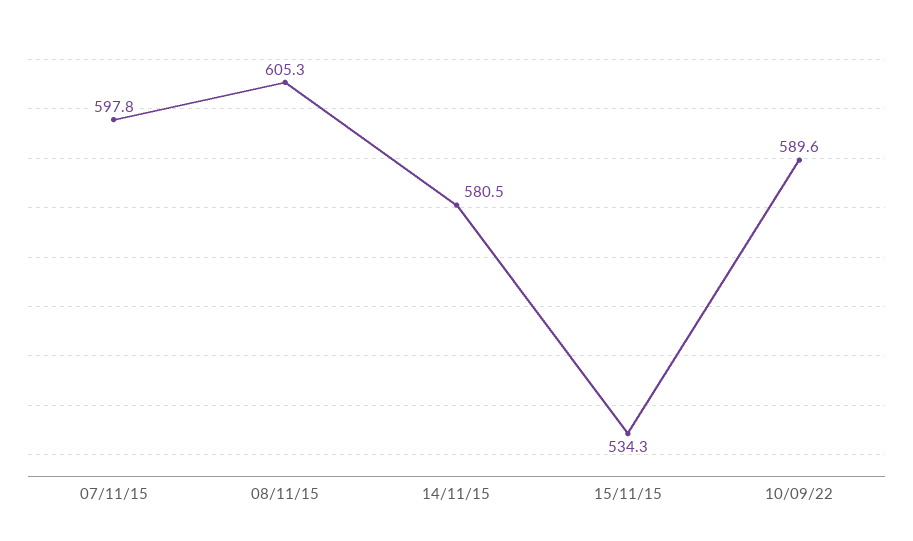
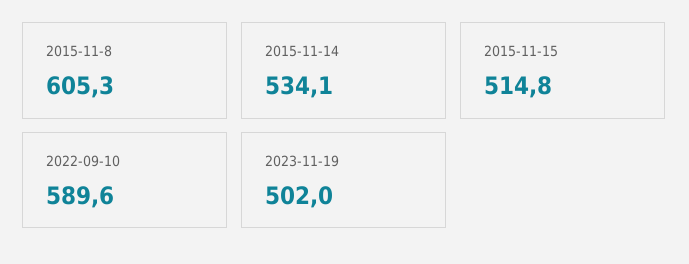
07/11/15: 597.8 -> none
14/11/15: 580.5 -> 534.1
15/11/15: 534.3 -> 514.8
2023-11-19: none -> 502

